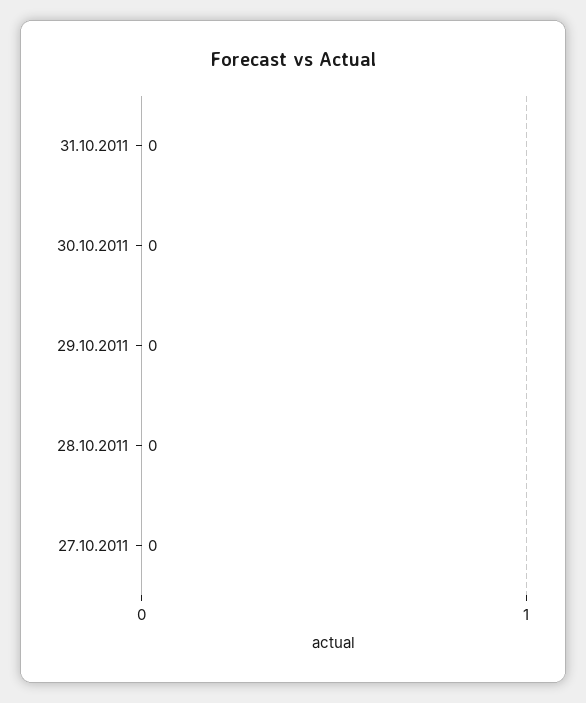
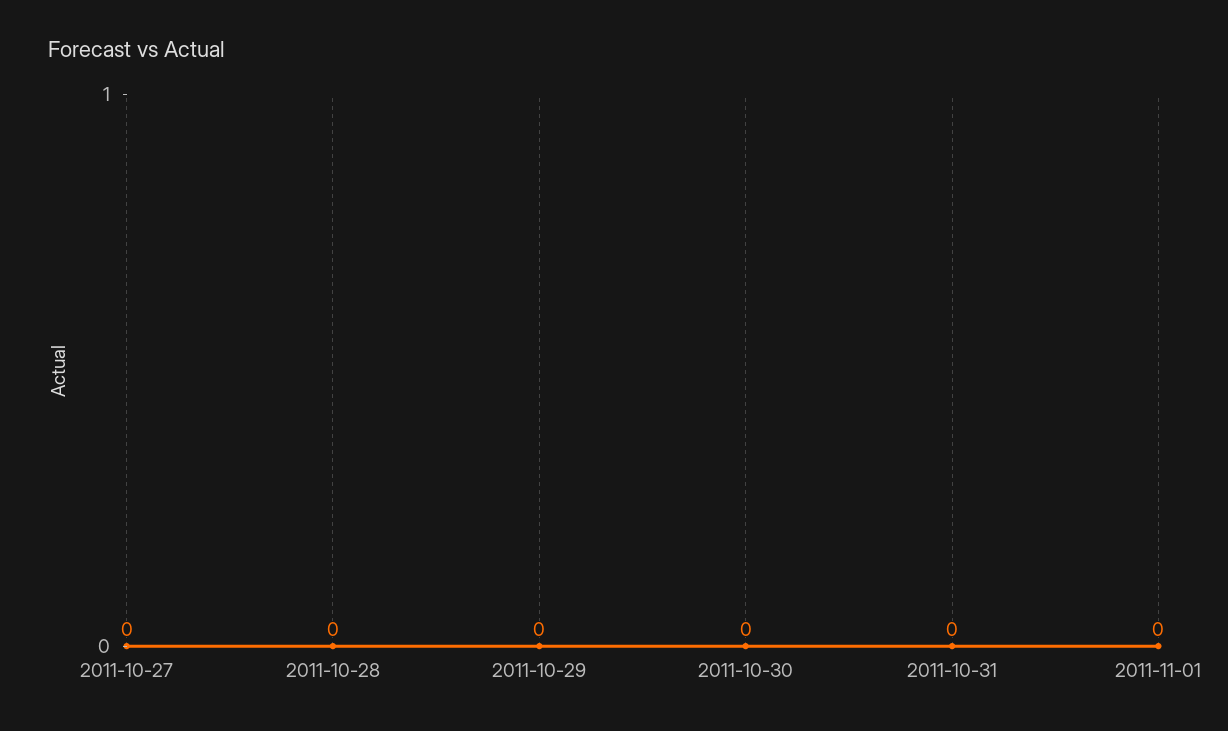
2011-11-01: none -> 0

